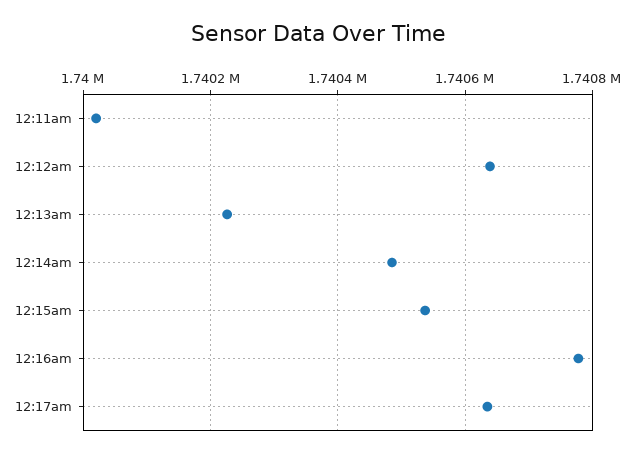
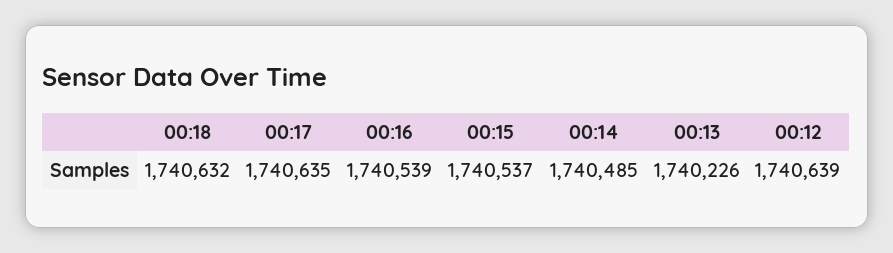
12:11am: 1740020 -> none
12:16am: 1740780 -> 1740539
00:18: none -> 1740632

